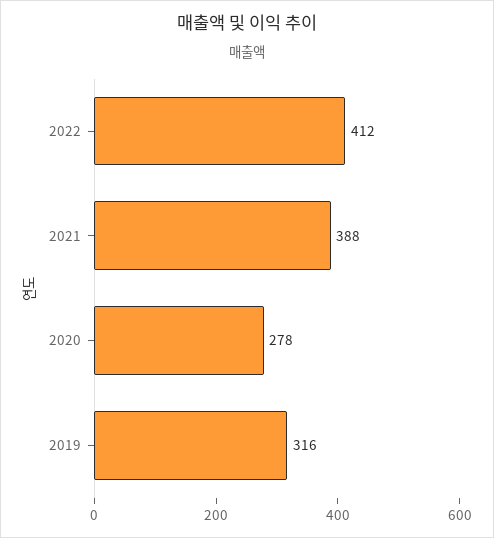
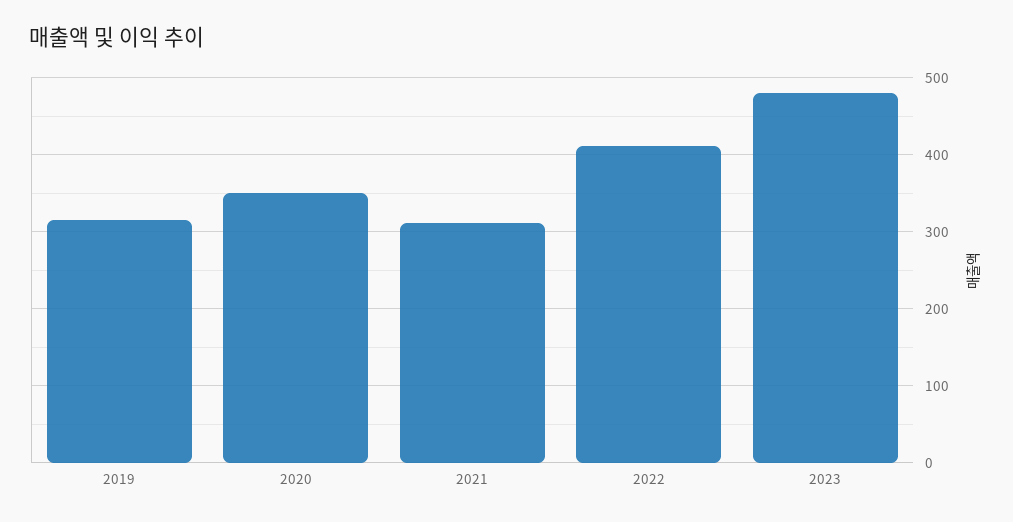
2021: 388 -> 310
2020: 278 -> 350
2023: none -> 480

